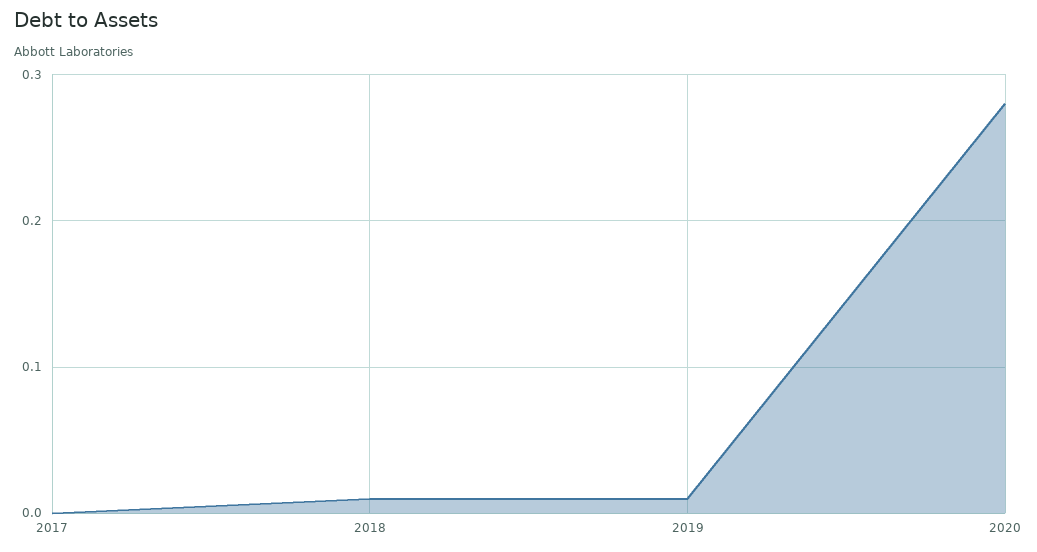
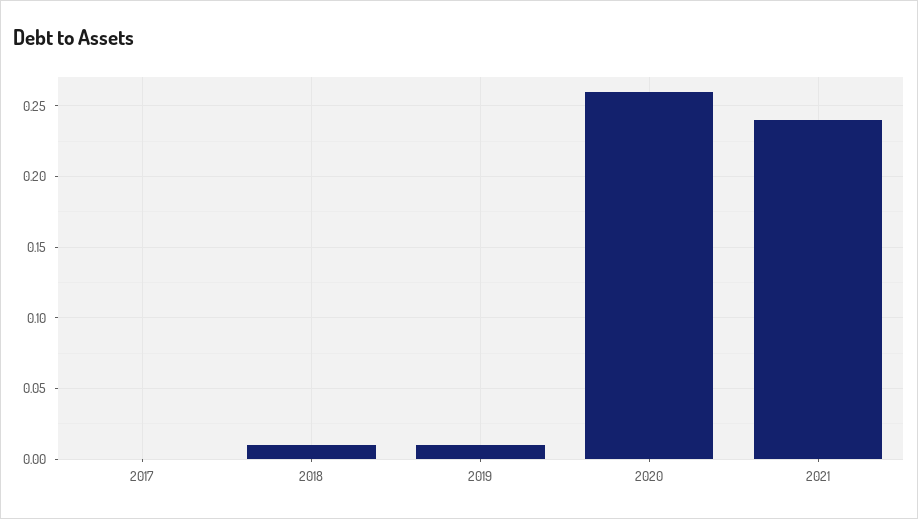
2020: 0.28 -> 0.26
2021: none -> 0.24

